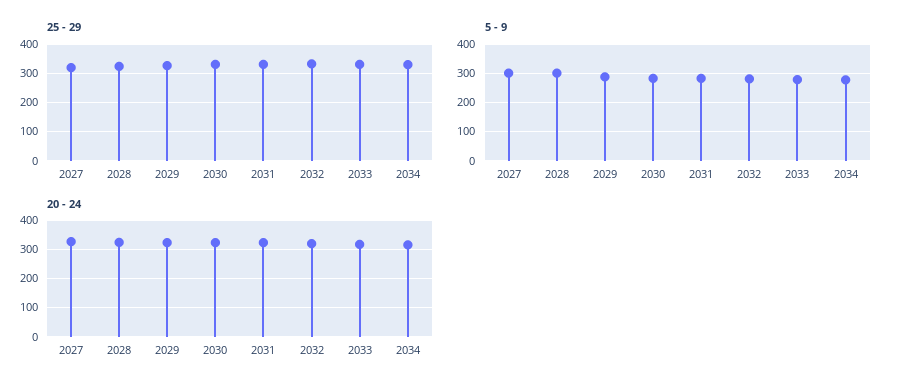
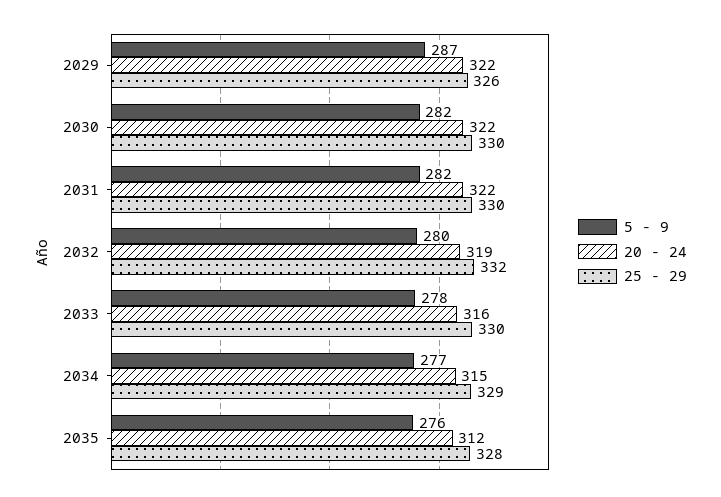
25 - 29, 2027: 325 -> none
25 - 29, 2028: 325 -> none
5 - 9, 2027: 300 -> none
5 - 9, 2028: 300 -> none
20 - 24, 2027: 325 -> none
20 - 24, 2028: 325 -> none
5 - 9, 2035: none -> 276
20 - 24, 2035: none -> 312
25 - 29, 2035: none -> 328

